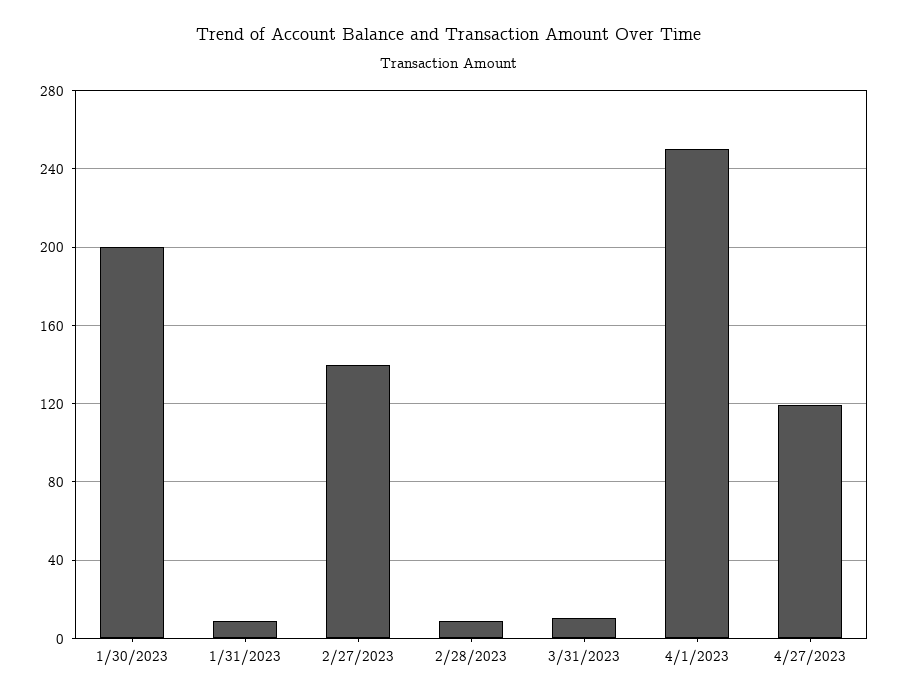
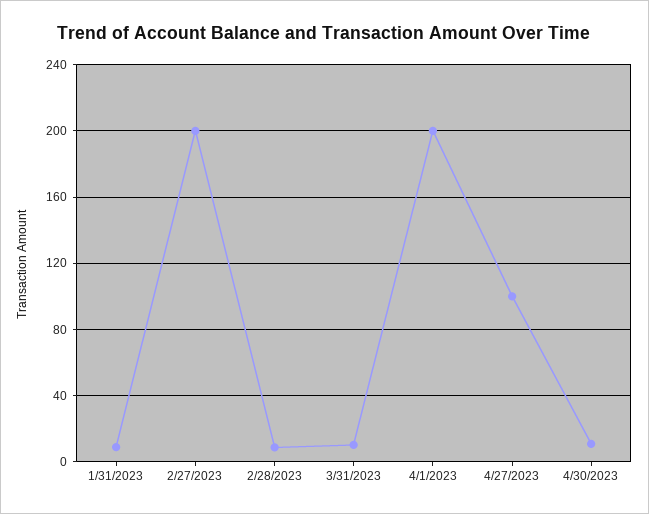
1/30/2023: 200 -> none
2/27/2023: 140 -> 200
4/1/2023: 250 -> 200
4/27/2023: 120 -> 100
4/30/2023: none -> 10

